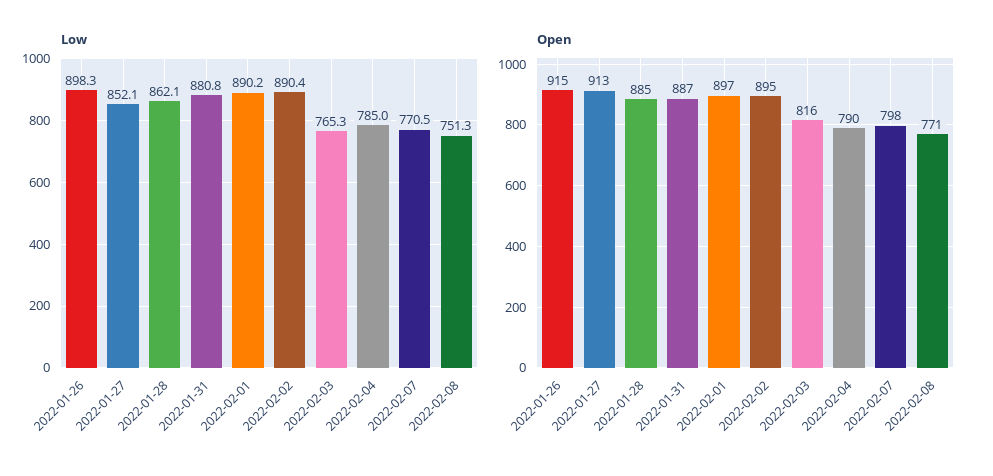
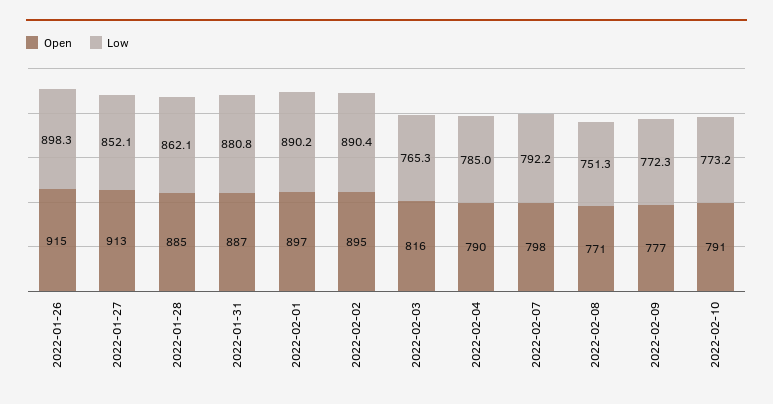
Low, 2022-02-07: 770.5 -> 792.2
Open, 2022-02-09: none -> 777
Low, 2022-02-09: none -> 772.3
Open, 2022-02-10: none -> 791
Low, 2022-02-10: none -> 773.2

